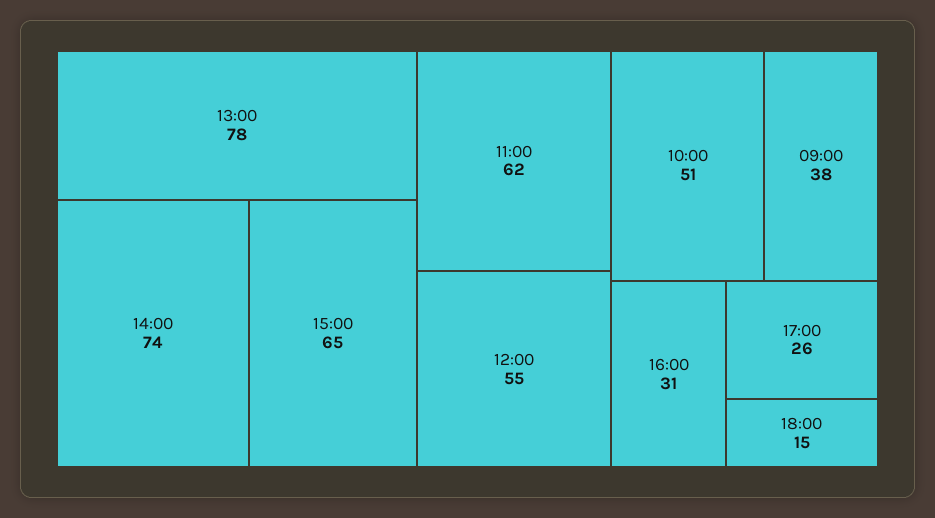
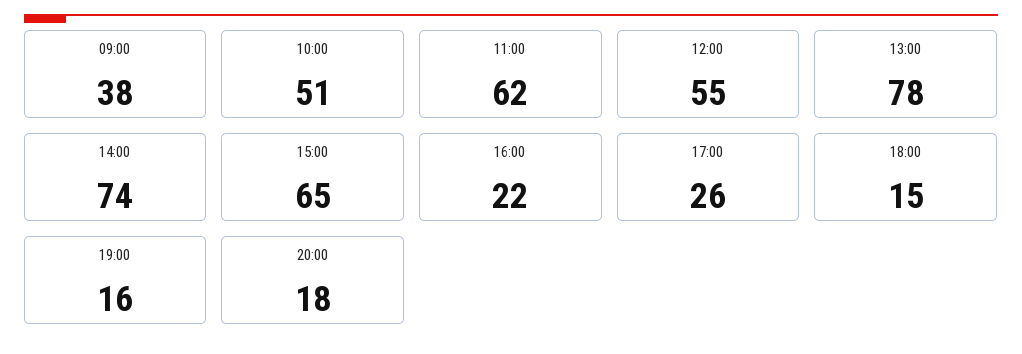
16:00: 31 -> 22
19:00: none -> 16
20:00: none -> 18

